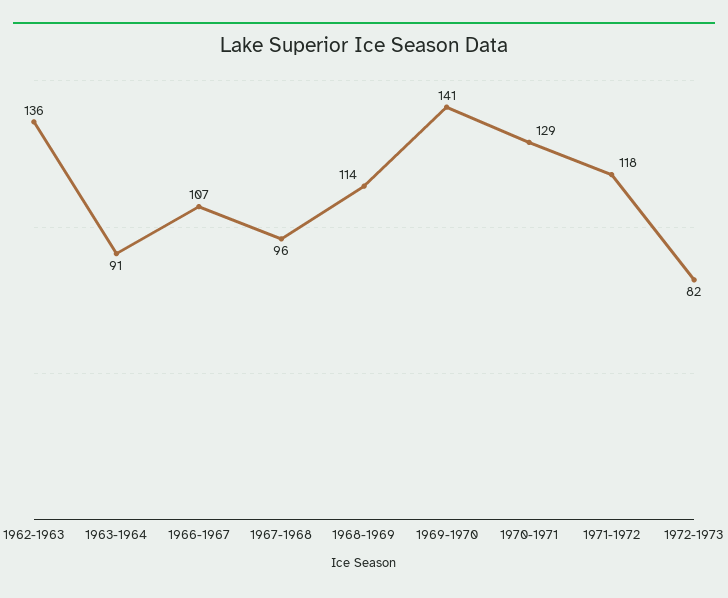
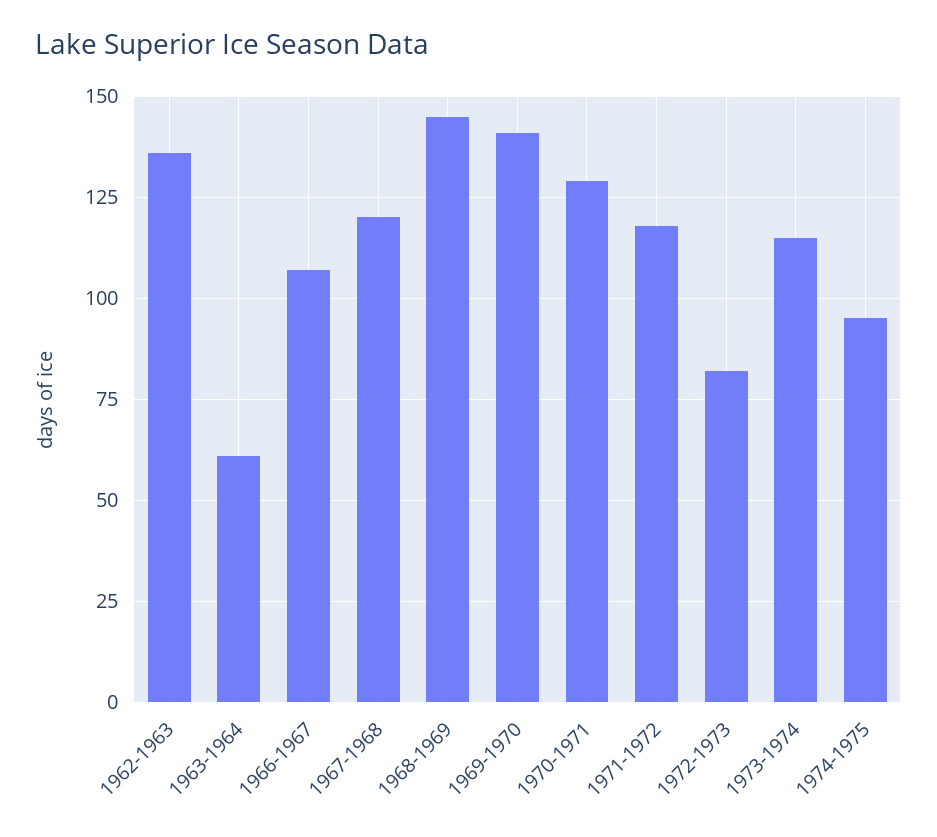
1963-1964: 91 -> 60
1967-1968: 96 -> 120
1968-1969: 114 -> 145
1973-1974: none -> 115
1974-1975: none -> 95

